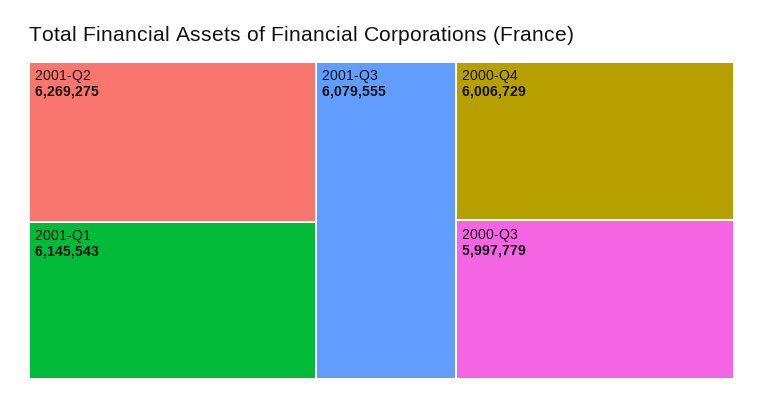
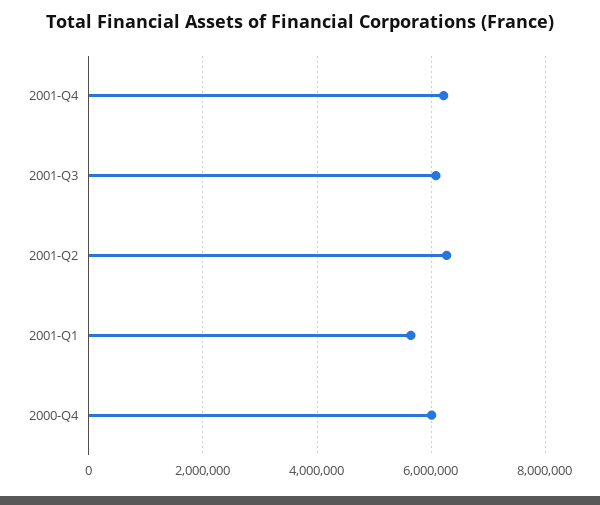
2001-Q1: 6145543 -> 5600000
2000-Q3: 5997779 -> none
2001-Q4: none -> 6200000

